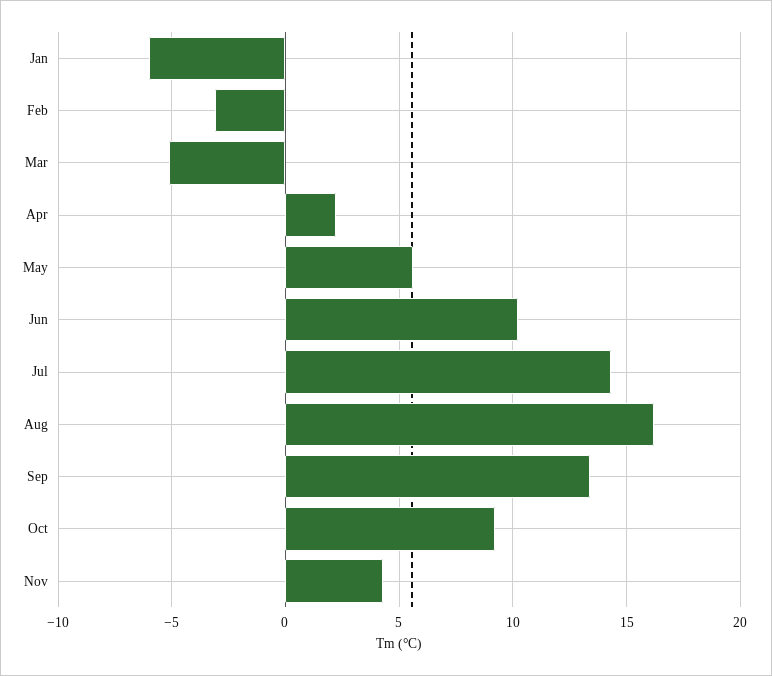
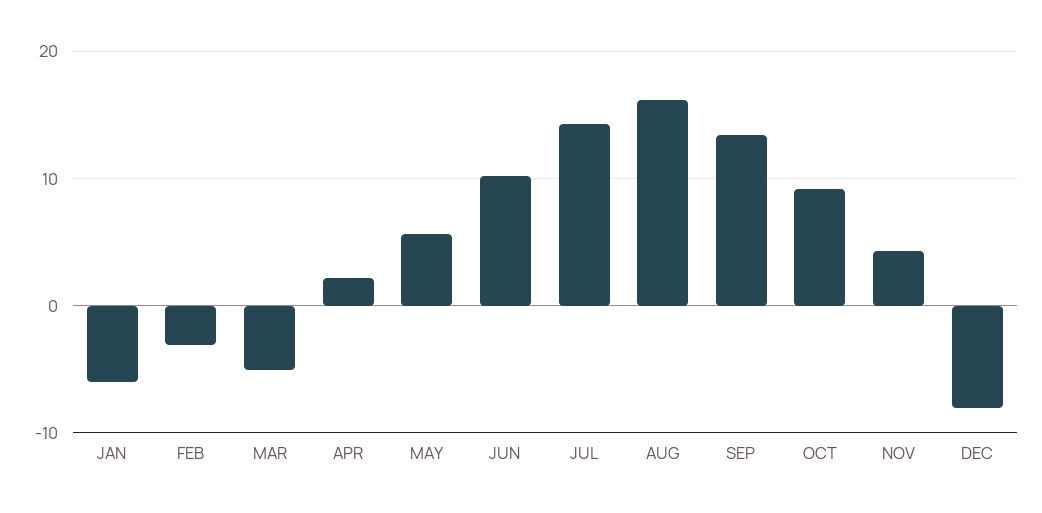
DEC: none -> -8

